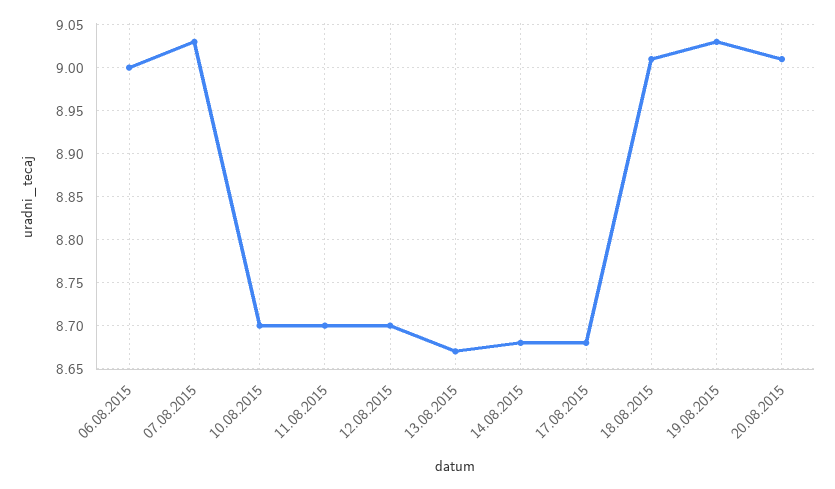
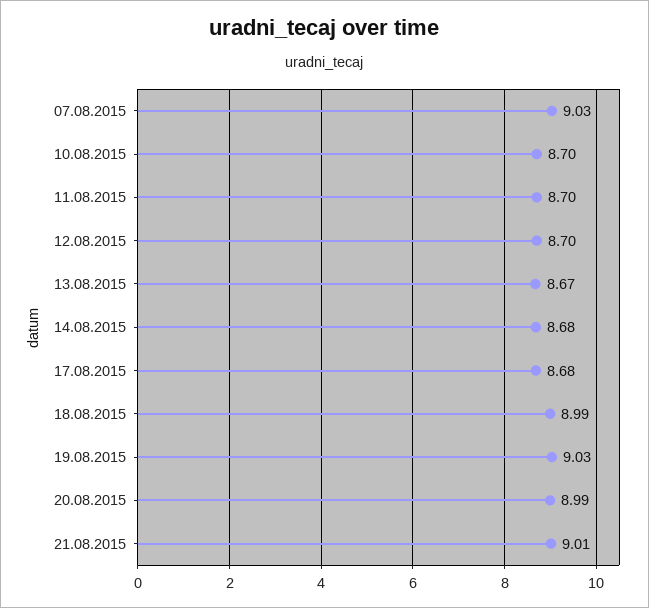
06.08.2015: 9 -> none
18.08.2015: 9.01 -> 8.99
20.08.2015: 9.01 -> 8.99
21.08.2015: none -> 9.01

